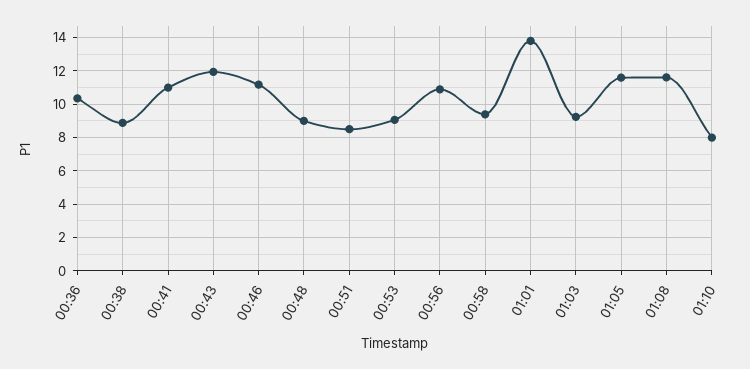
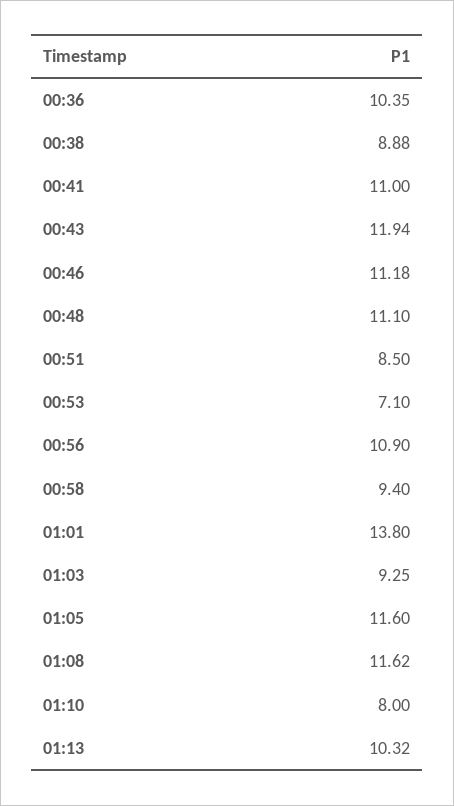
00:48: 9 -> 11.1
00:53: 9 -> 7.1
01:13: none -> 10.32

